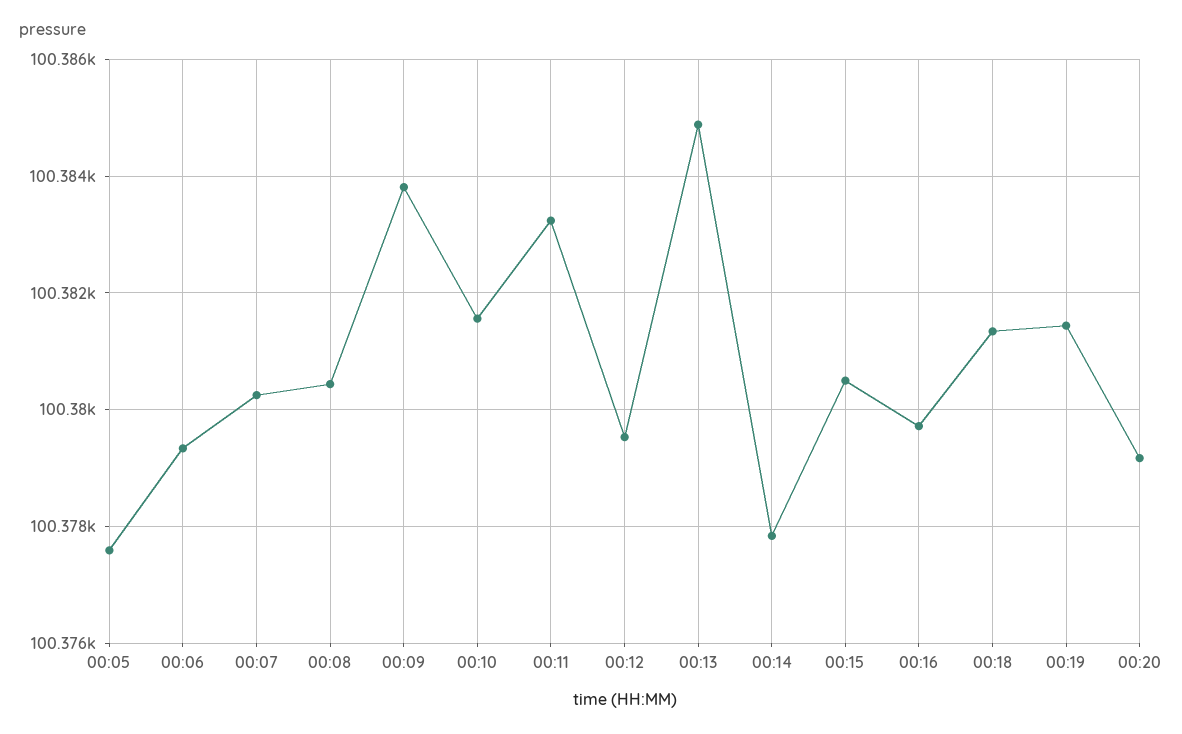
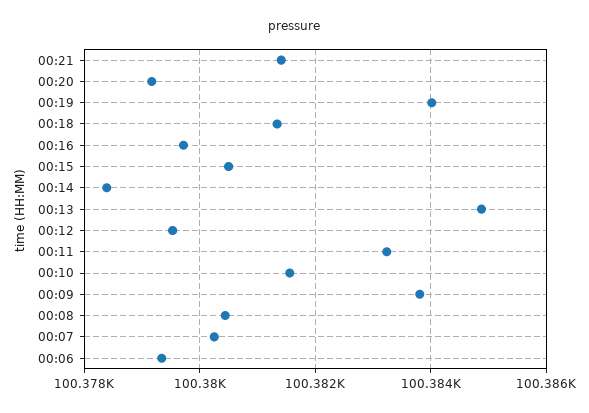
00:05: 100377.6 -> none
00:14: 100377.8 -> 100378.4
00:19: 100381.4 -> 100384
00:21: none -> 100381.4

